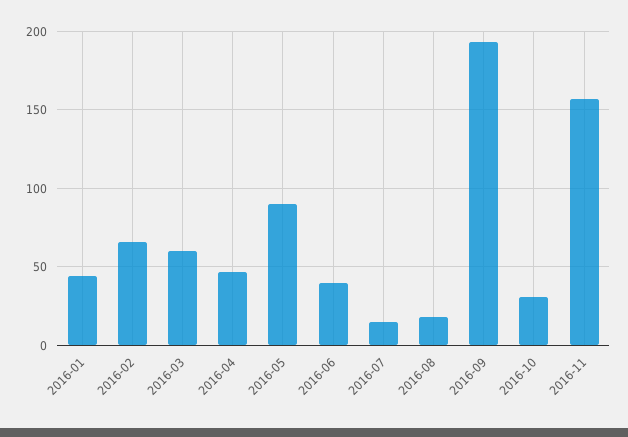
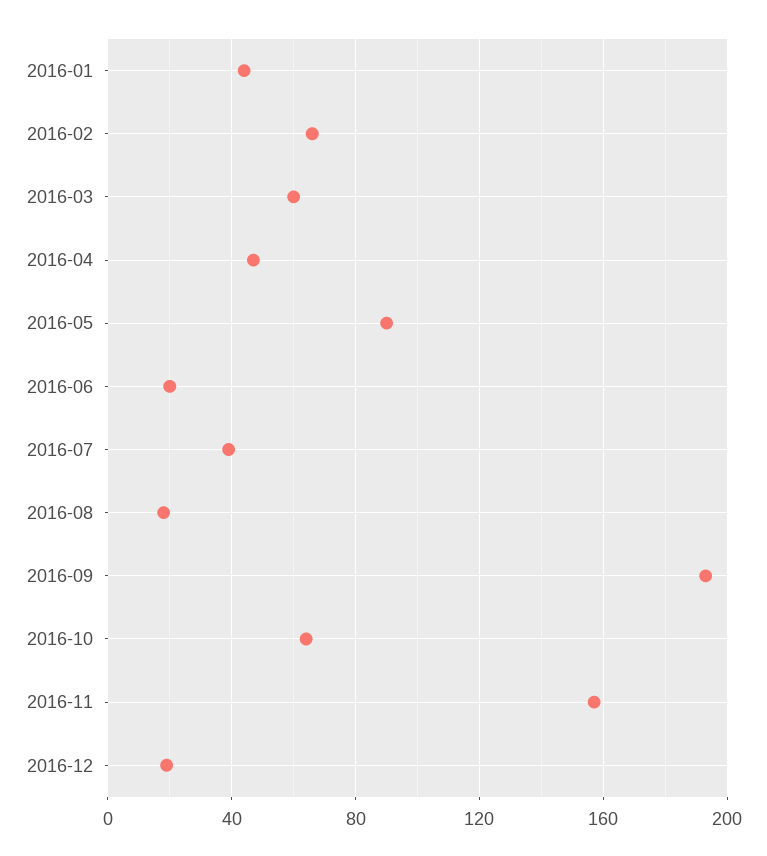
2016-06: 40 -> 20
2016-07: 15 -> 40
2016-10: 30 -> 65
2016-12: none -> 20

